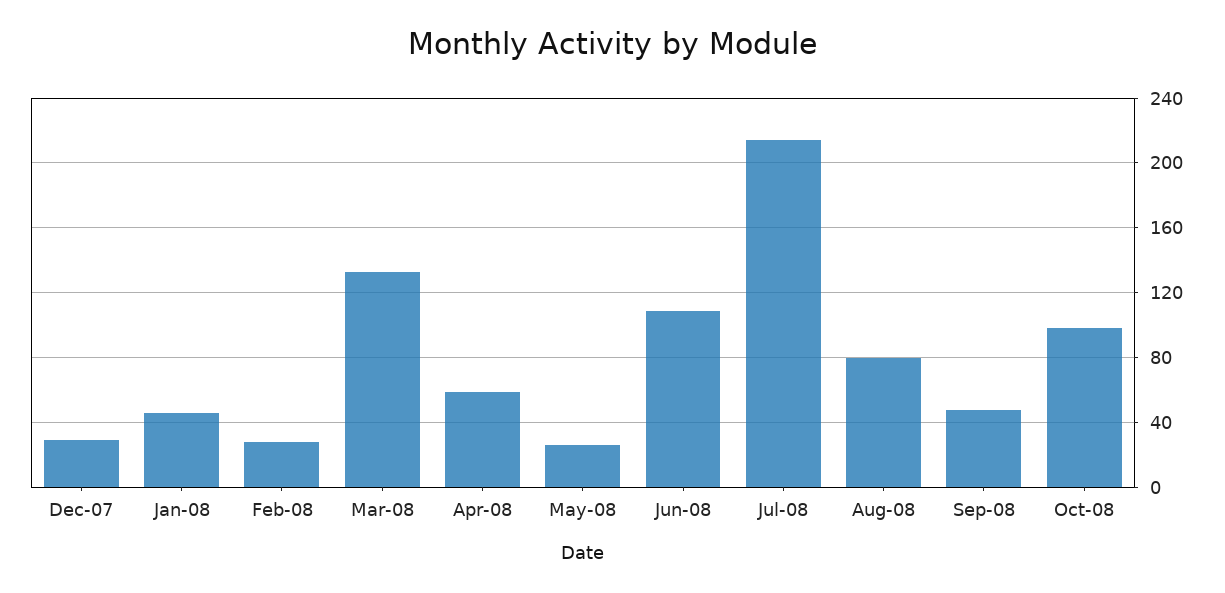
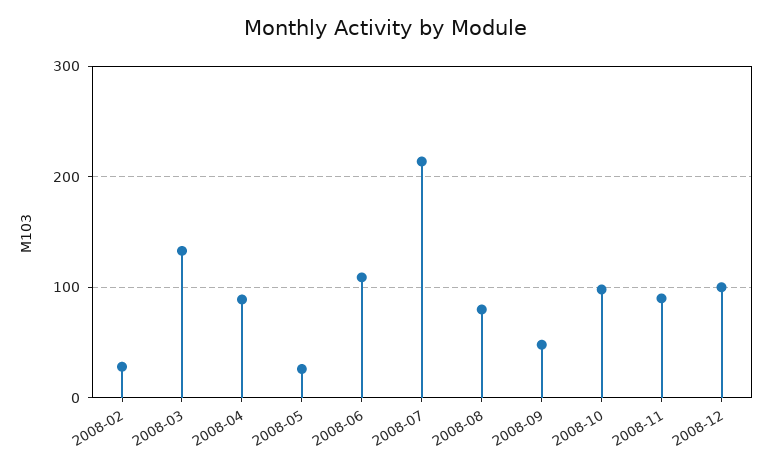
Dec-07: 30 -> none
Jan-08: 45 -> none
Apr-08: 60 -> 90
2008-11: none -> 90
2008-12: none -> 100

